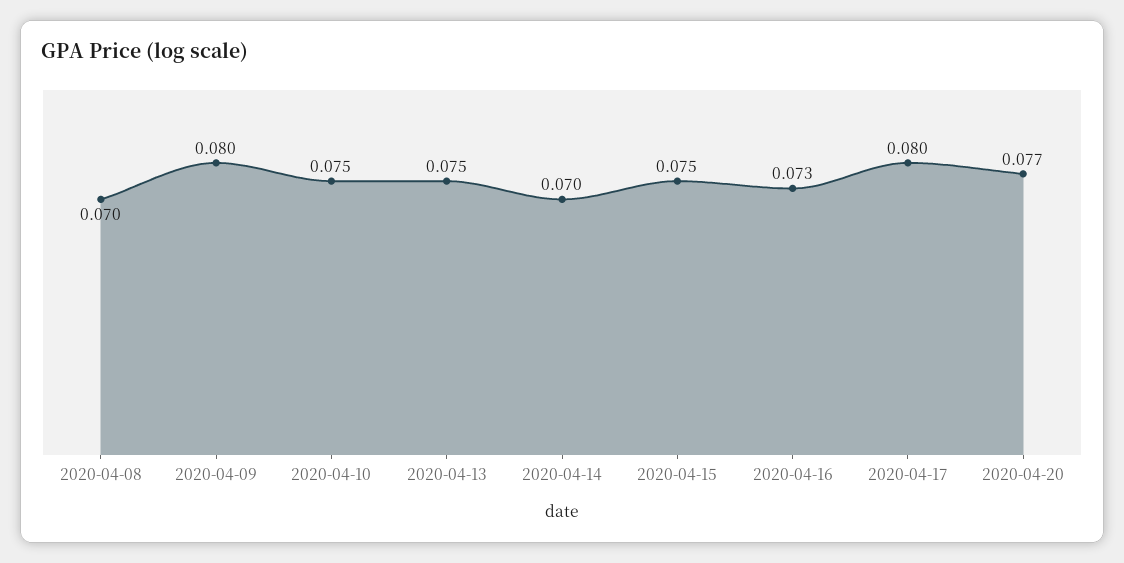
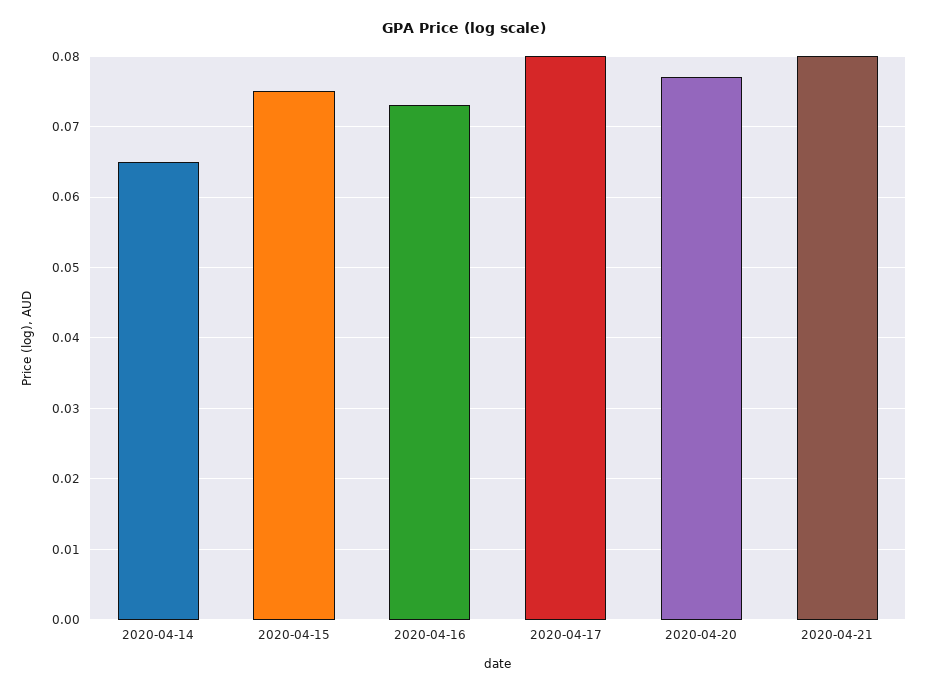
2020-04-08: 0.07 -> none
2020-04-09: 0.08 -> none
2020-04-10: 0.075 -> none
2020-04-13: 0.075 -> none
2020-04-14: 0.07 -> 0.065
2020-04-21: none -> 0.08

